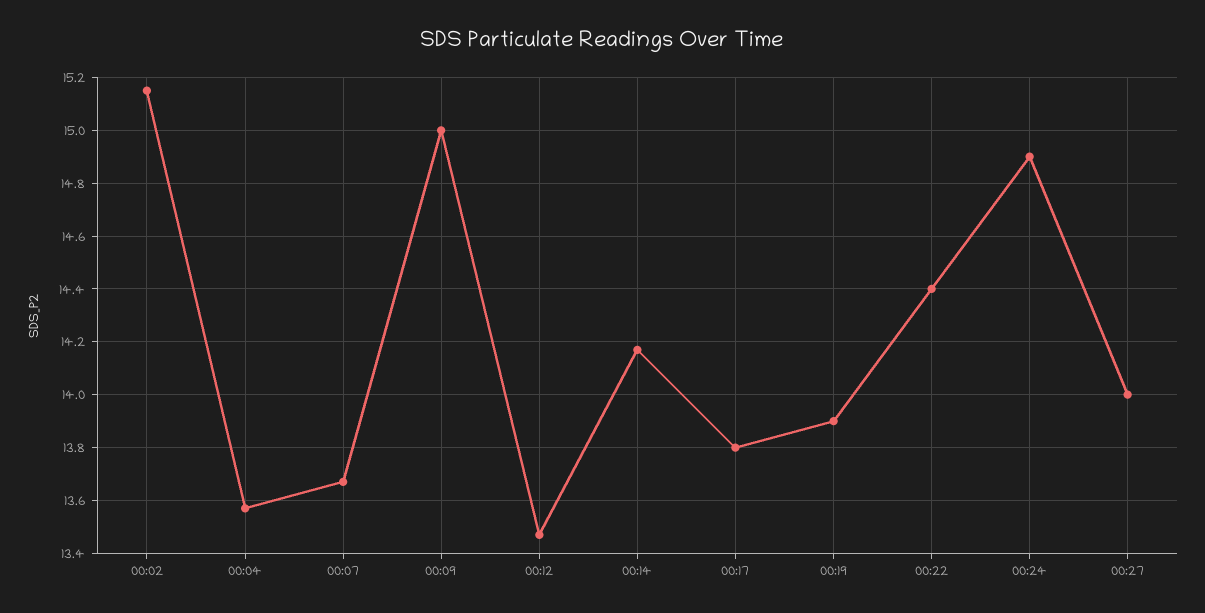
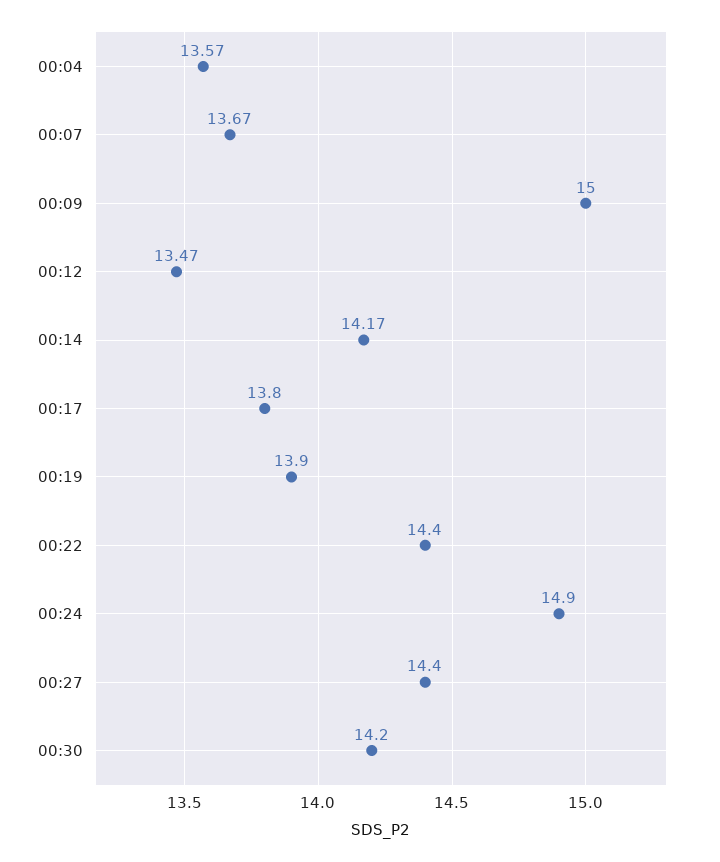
00:02: 15.15 -> none
00:27: 14 -> 14.4
00:30: none -> 14.2

